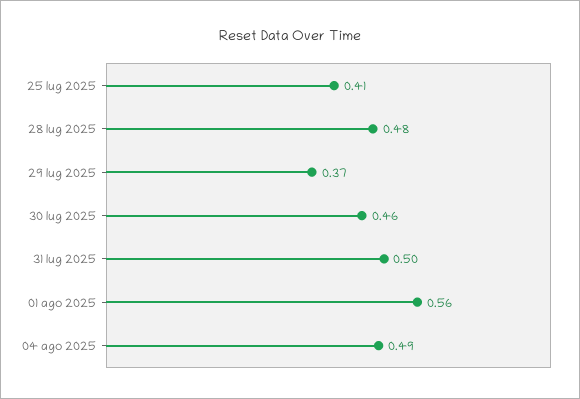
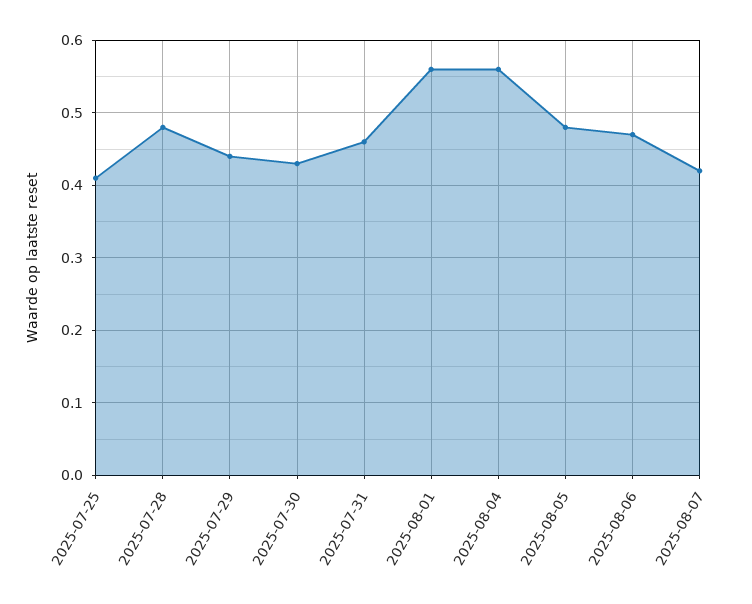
29 lug 2025: 0.37 -> 0.44
30 lug 2025: 0.46 -> 0.43
31 lug 2025: 0.5 -> 0.46
04 ago 2025: 0.49 -> 0.56
2025-08-05: none -> 0.48
2025-08-06: none -> 0.47
2025-08-07: none -> 0.42

